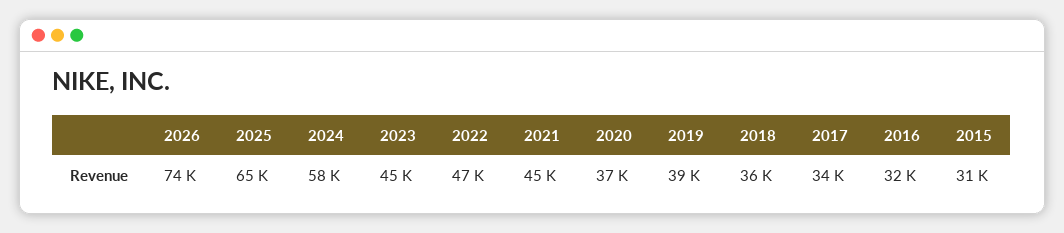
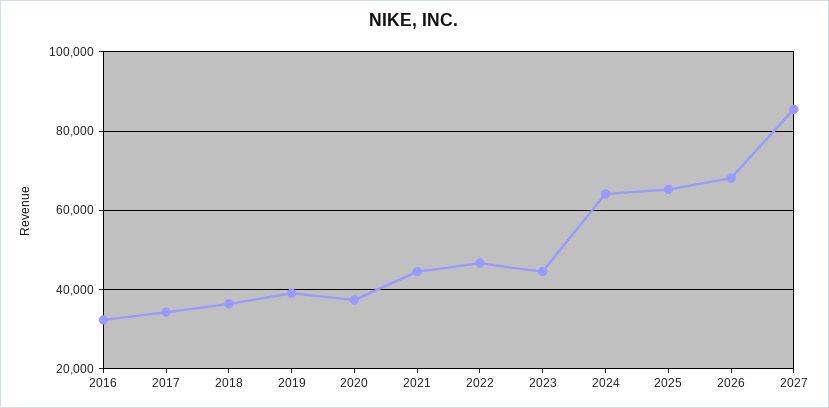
2026: 74000 -> 68000
2024: 58000 -> 64000
2015: 31000 -> none
2027: none -> 86000

